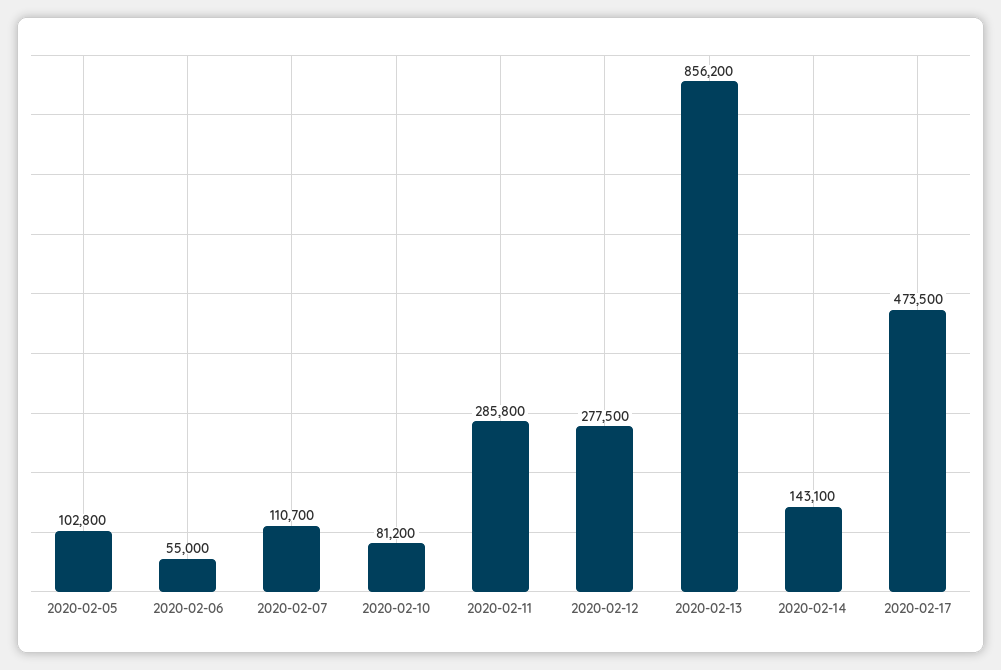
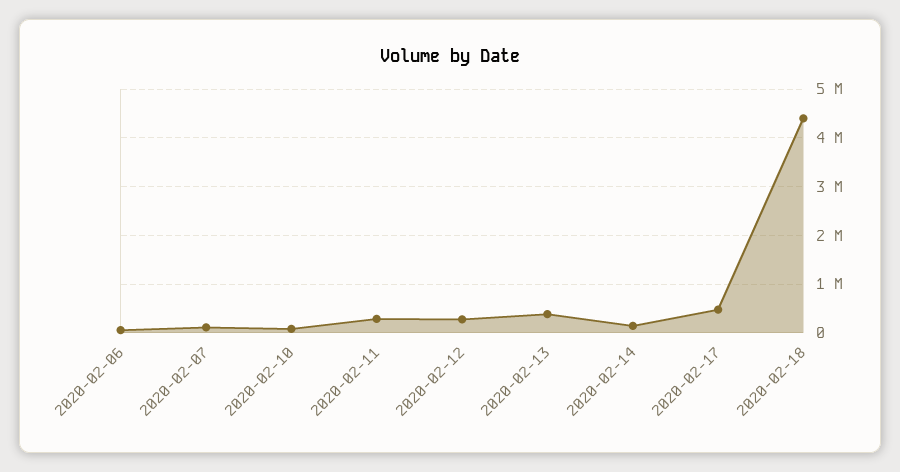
2020-02-05: 102800 -> none
2020-02-13: 856200 -> 400000
2020-02-18: none -> 4400000

